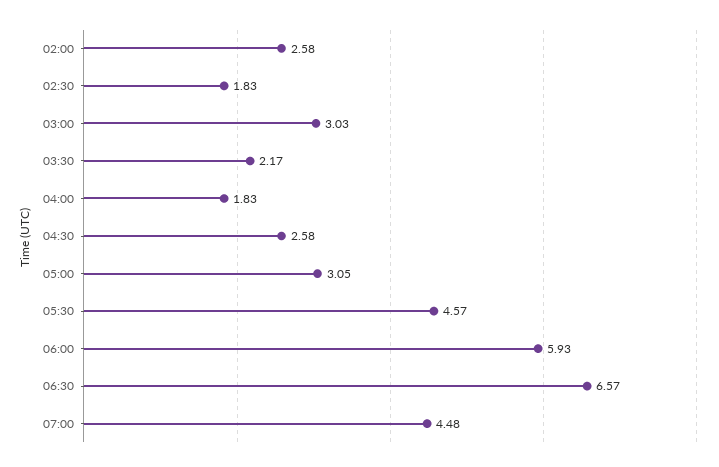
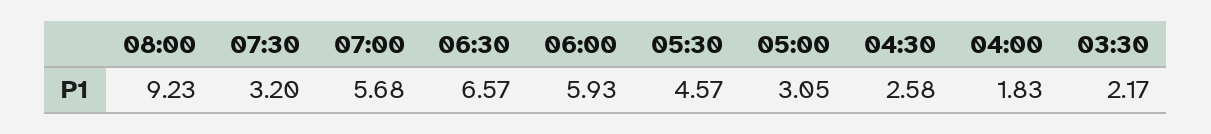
02:00: 2.58 -> none
02:30: 1.83 -> none
03:00: 3.03 -> none
07:00: 4.48 -> 5.68
08:00: none -> 9.23
07:30: none -> 3.2

